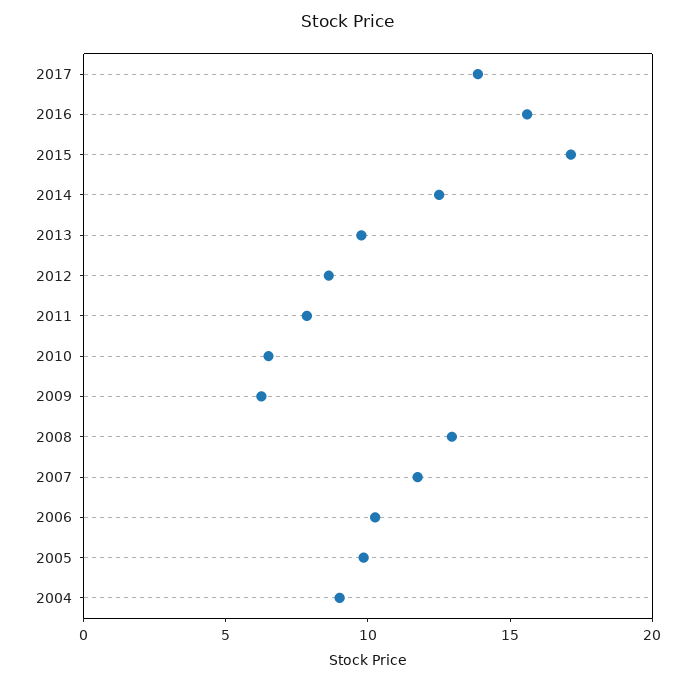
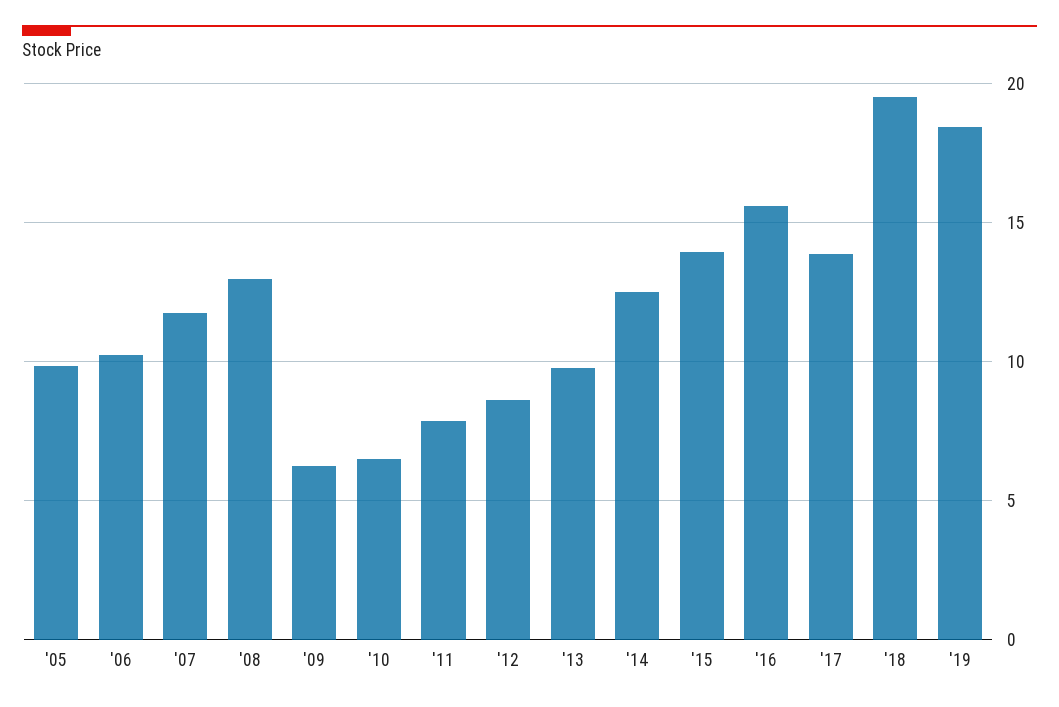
2015: 17 -> 14
2004: 9 -> none
'18: none -> 19.5
'19: none -> 18.5

